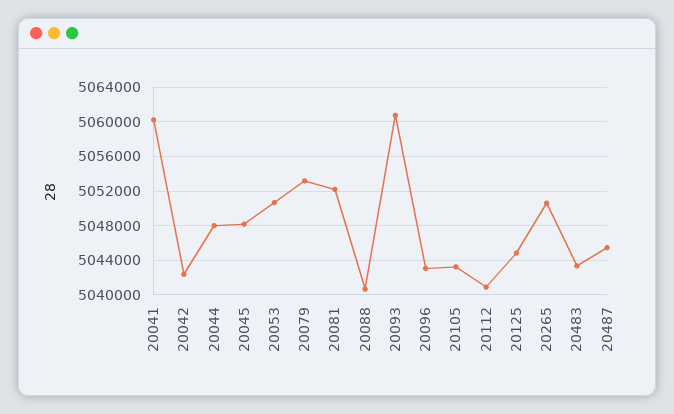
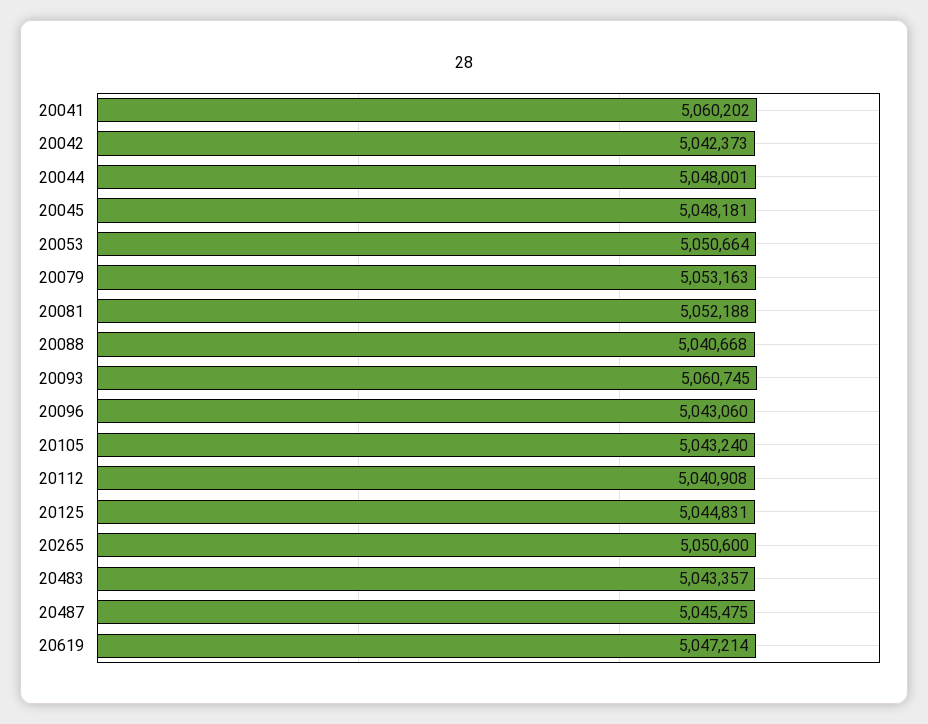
20619: none -> 5047214

